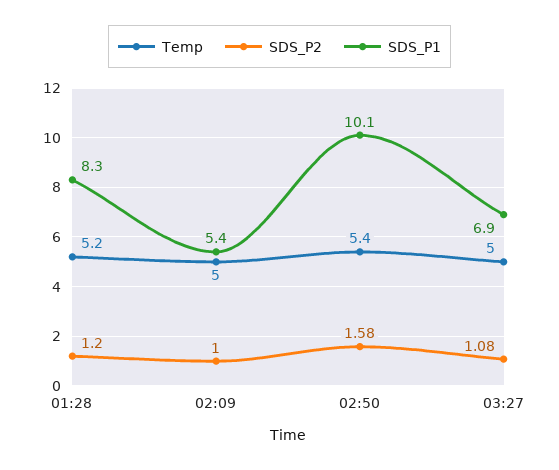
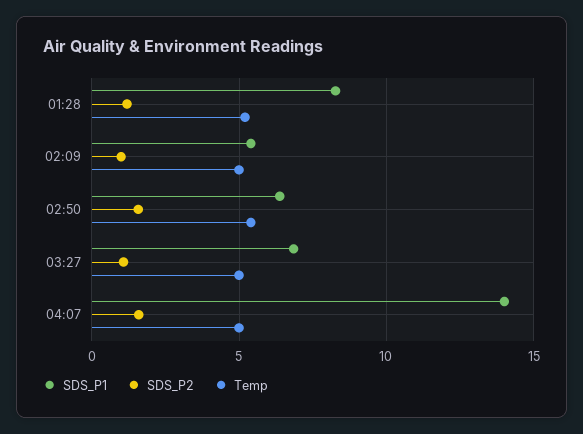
SDS_P1, 02:50: 10.1 -> 6.5
SDS_P1, 04:07: none -> 14
SDS_P2, 04:07: none -> 1.5
Temp, 04:07: none -> 5

